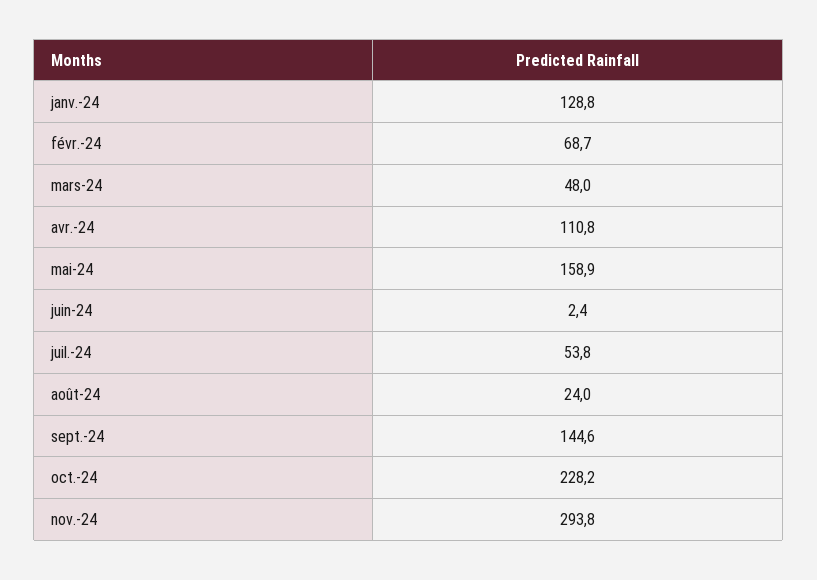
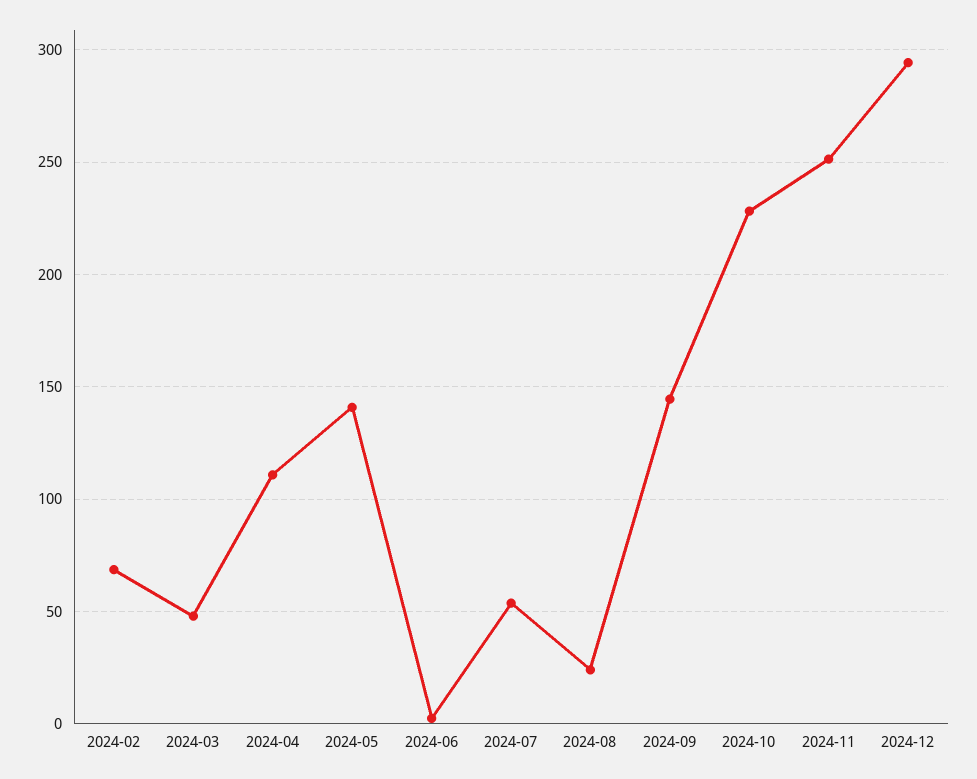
janv.-24: 128.8 -> none
mai-24: 158.9 -> 140
nov.-24: 293.8 -> 250
2024-12: none -> 295

